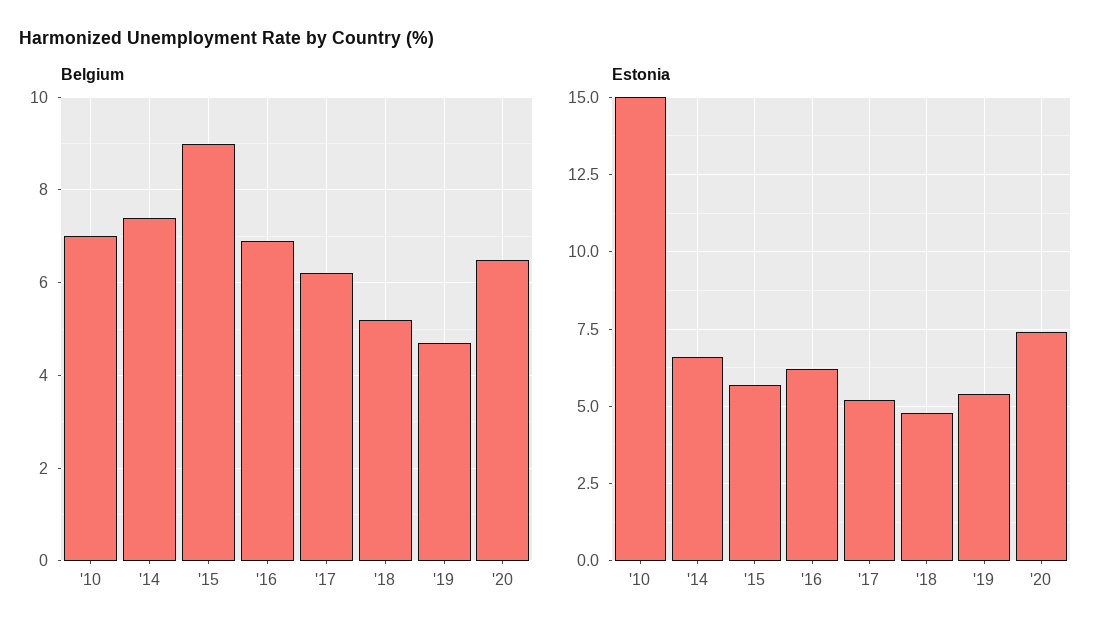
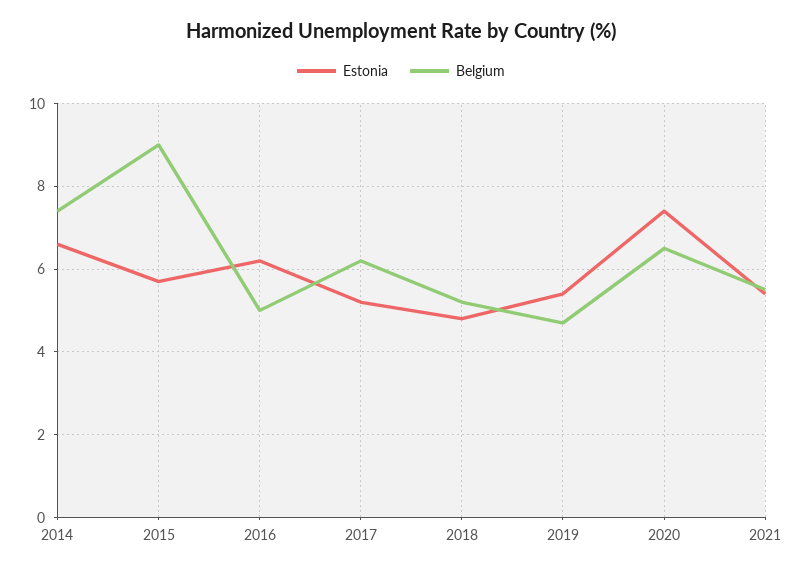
Belgium, '10: 7 -> none
Belgium, '16: 7 -> 5
Estonia, '10: 15 -> none
Estonia, 2021: none -> 5.5
Belgium, 2021: none -> 5.5

